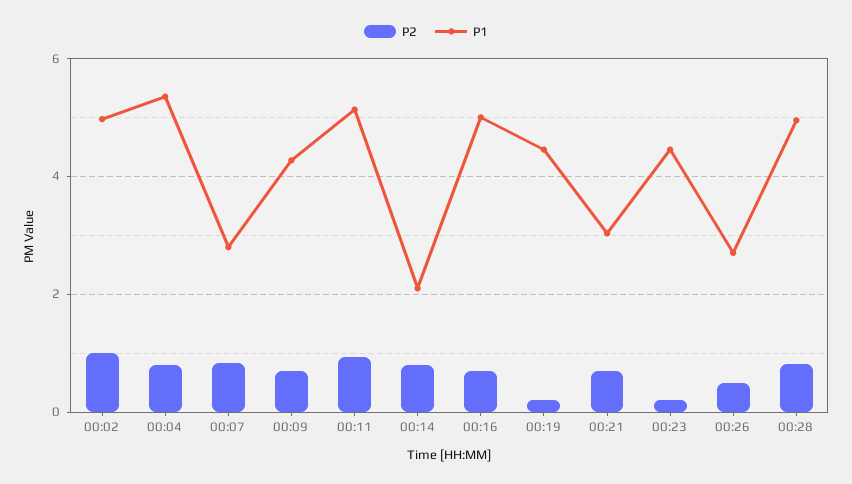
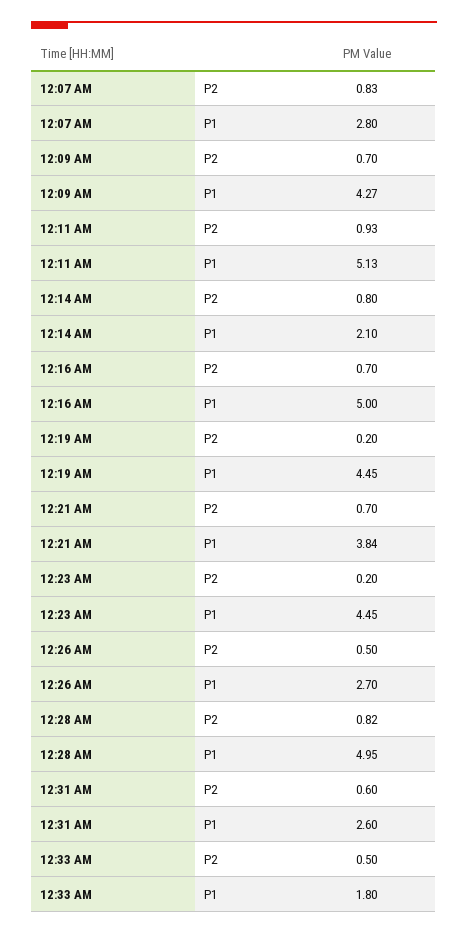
P2, 00:02: 1 -> none
P1, 00:02: 5 -> none
P2, 00:04: 0.8 -> none
P1, 00:04: 5.4 -> none
P1, 00:21: 3 -> 3.84
P2, 12:31 AM: none -> 0.6
P1, 12:31 AM: none -> 2.6
P2, 12:33 AM: none -> 0.5
P1, 12:33 AM: none -> 1.8

